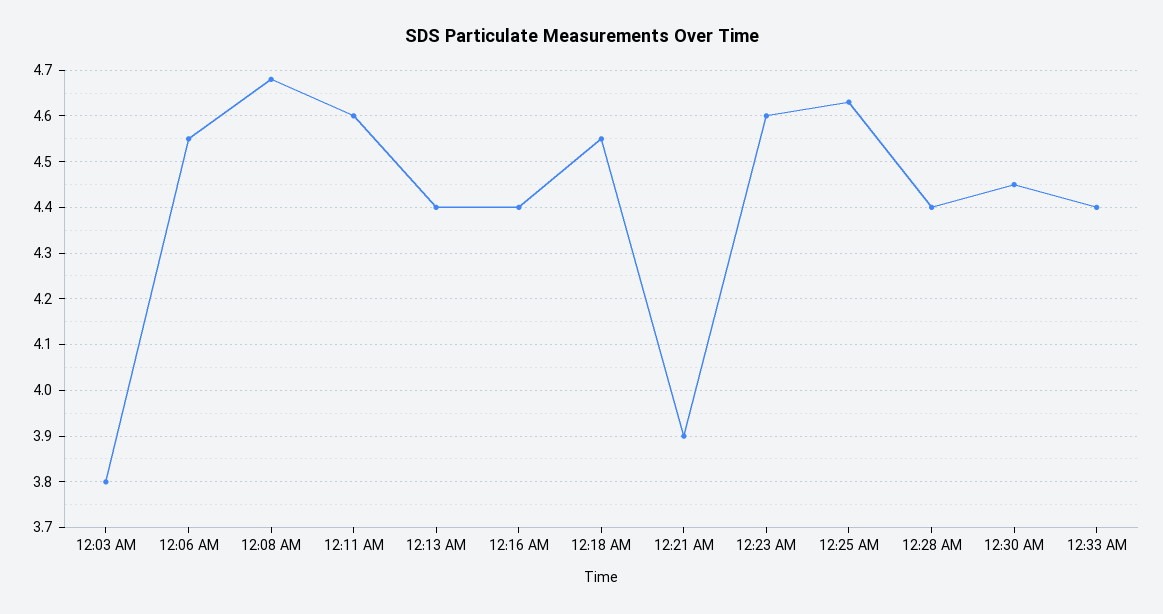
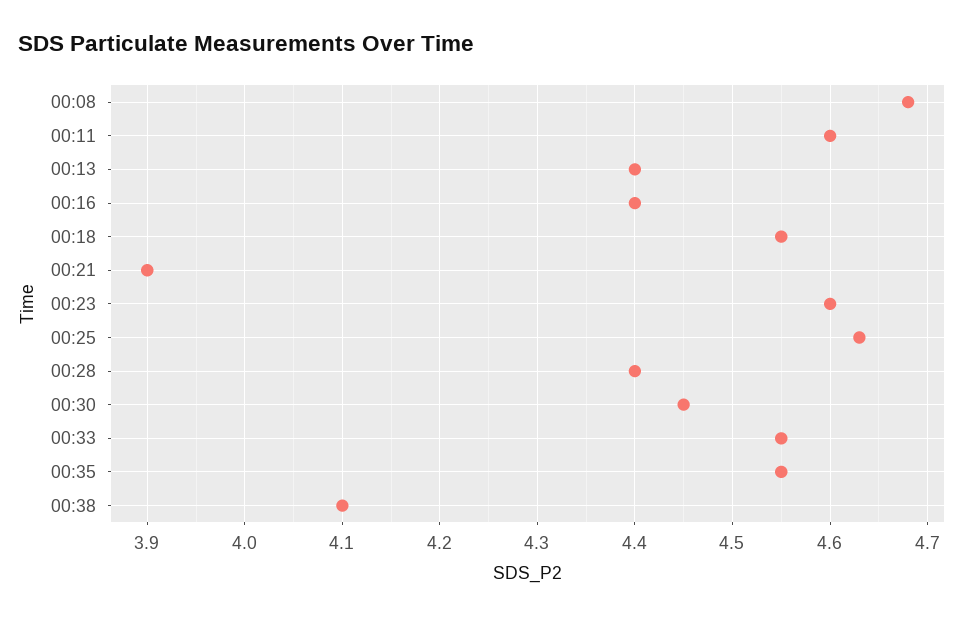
12:03 AM: 3.8 -> none
12:06 AM: 4.55 -> none
12:33 AM: 4.4 -> 4.55
00:35: none -> 4.55
00:38: none -> 4.1

